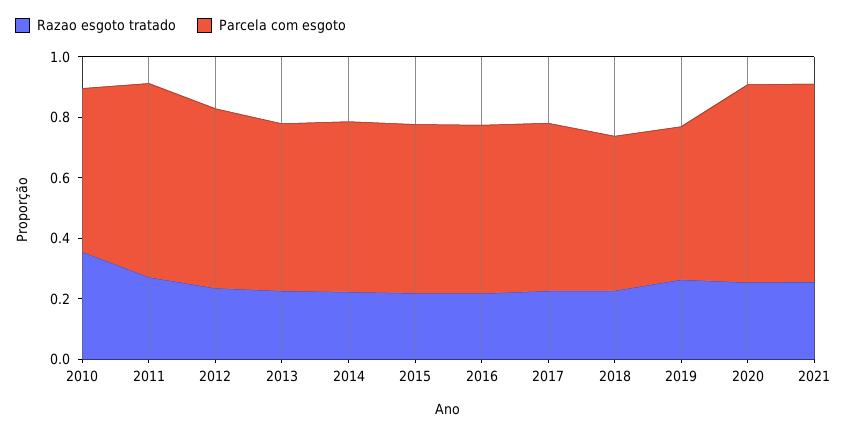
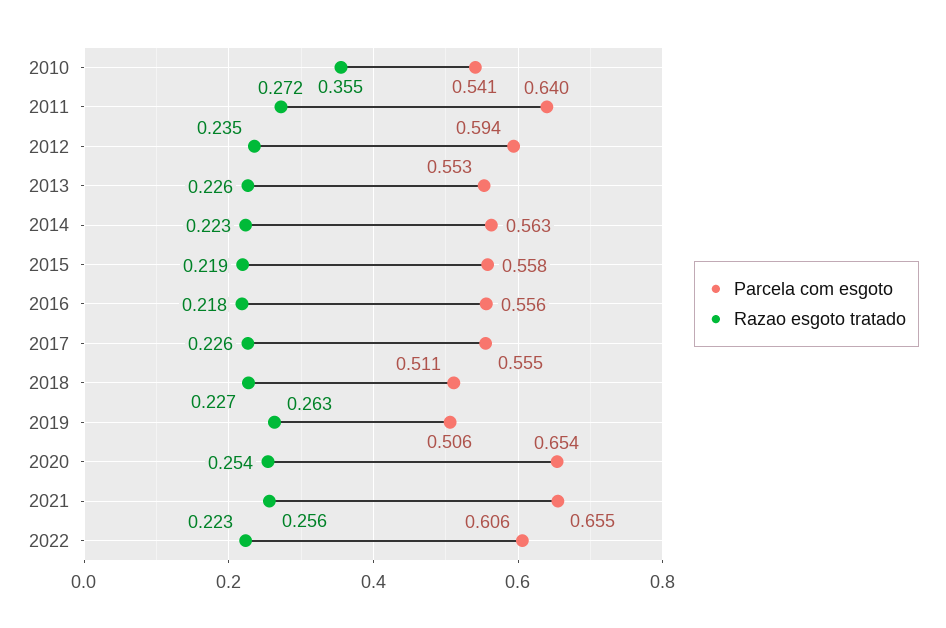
Parcela com esgoto, 2022: none -> 0.606
Razao esgoto tratado, 2022: none -> 0.223

